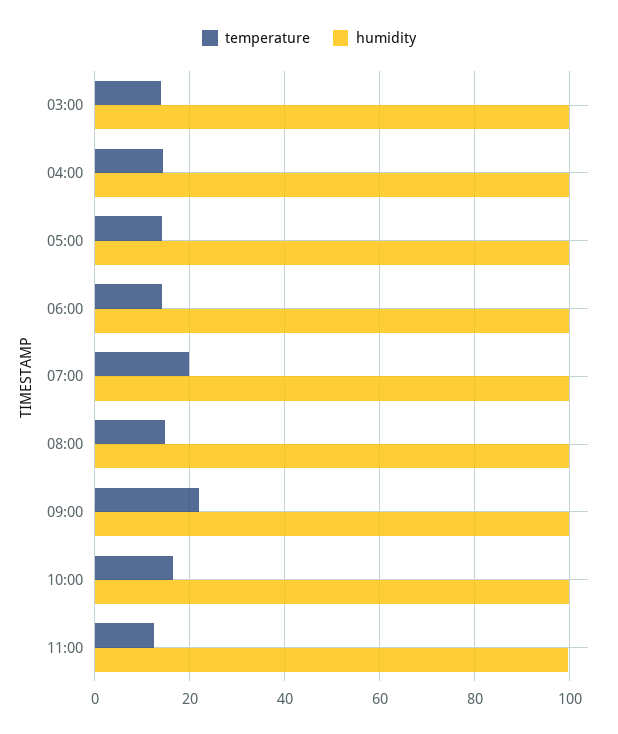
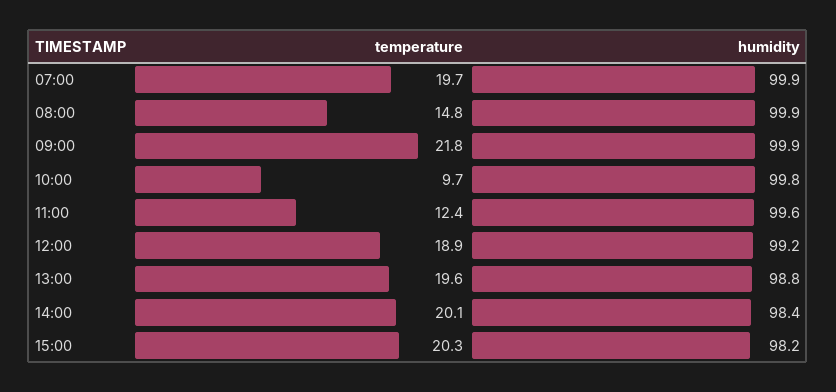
temperature, 03:00: 14 -> none
humidity, 03:00: 100 -> none
temperature, 04:00: 14 -> none
humidity, 04:00: 100 -> none
temperature, 05:00: 14 -> none
humidity, 05:00: 100 -> none
temperature, 06:00: 14 -> none
humidity, 06:00: 100 -> none
temperature, 10:00: 16 -> 9.7
temperature, 12:00: none -> 18.9
humidity, 12:00: none -> 99.2
temperature, 13:00: none -> 19.6
humidity, 13:00: none -> 98.8
temperature, 14:00: none -> 20.1
humidity, 14:00: none -> 98.4
temperature, 15:00: none -> 20.3
humidity, 15:00: none -> 98.2

